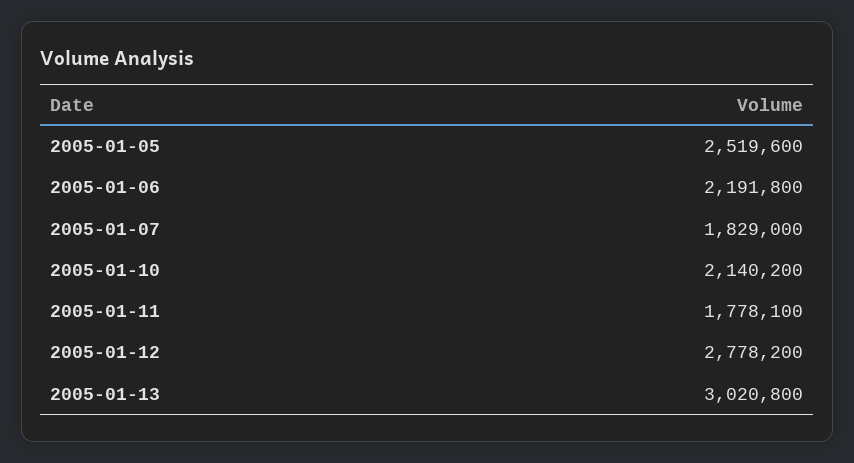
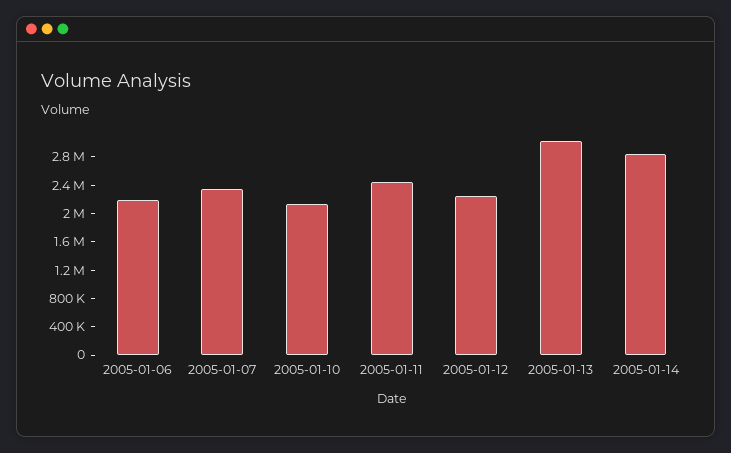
2005-01-05: 2519600 -> none
2005-01-07: 1829000 -> 2400000
2005-01-11: 1778100 -> 2400000
2005-01-12: 2778200 -> 2200000
2005-01-14: none -> 2800000

